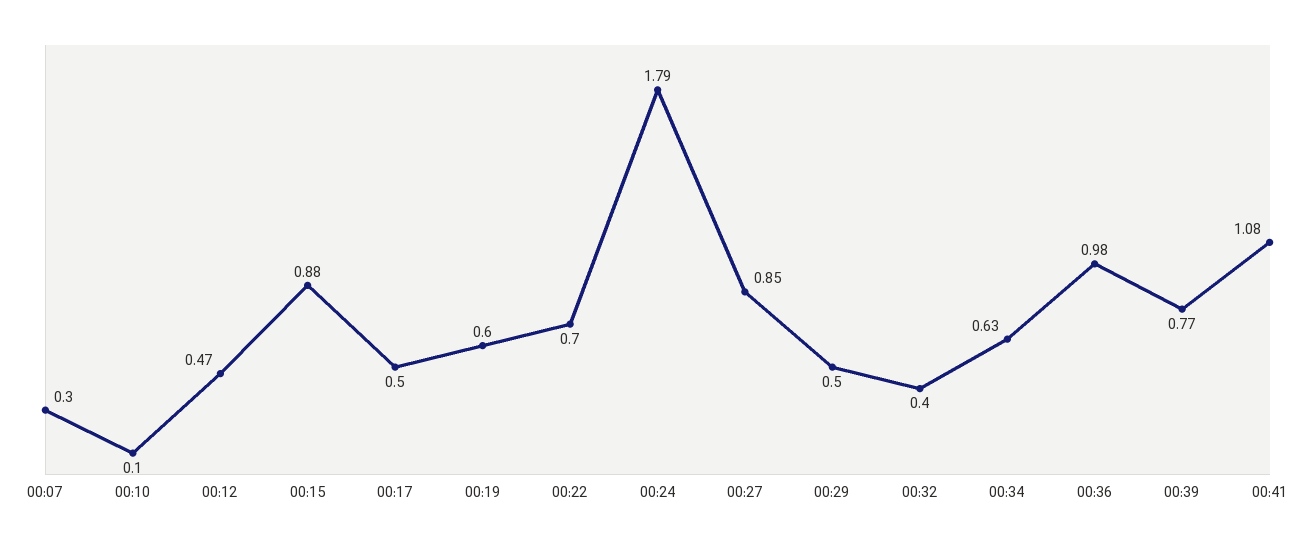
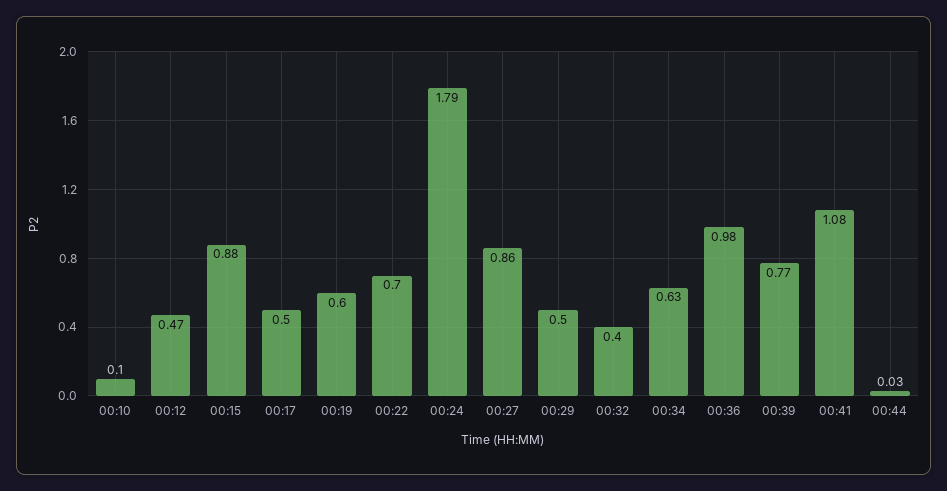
00:07: 0.3 -> none
00:27: 0.85 -> 0.86
00:44: none -> 0.03

